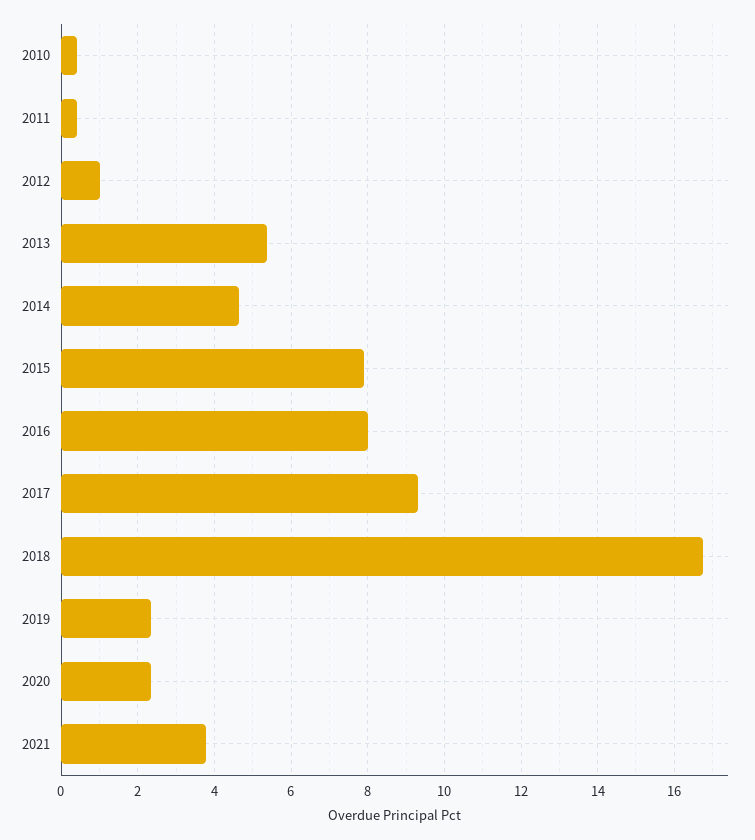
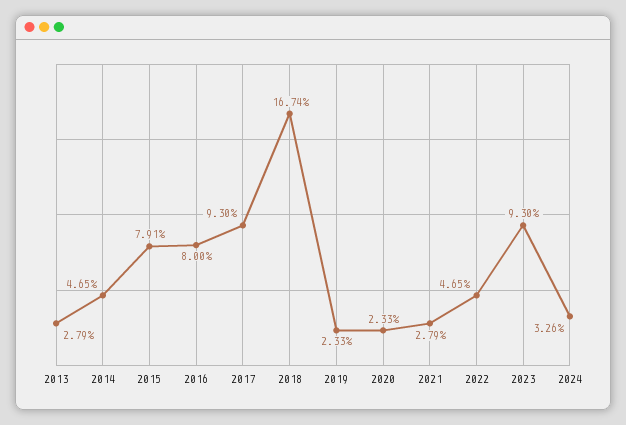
2010: 0.4 -> none
2011: 0.4 -> none
2012: 1 -> none
2013: 5.4 -> 2.79
2021: 3.8 -> 2.79
2022: none -> 4.65
2023: none -> 9.3
2024: none -> 3.26

